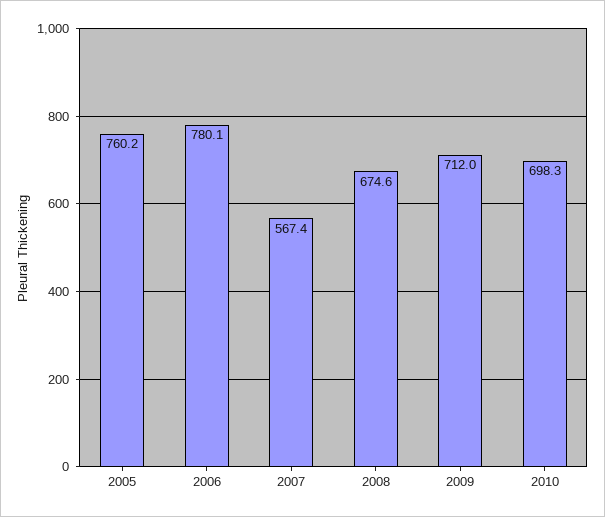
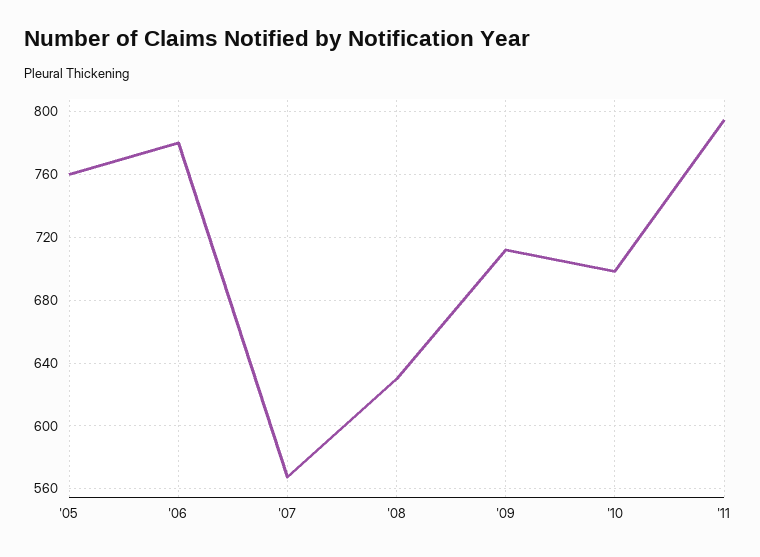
2008: 674.6 -> 630
'11: none -> 795

